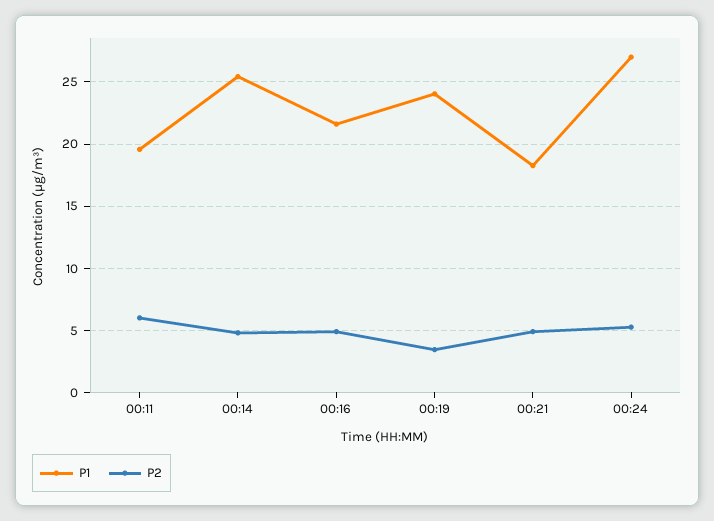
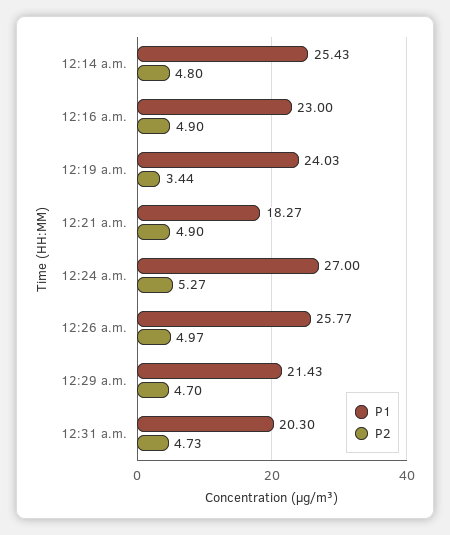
P1, 00:11: 19.5 -> none
P2, 00:11: 6 -> none
P1, 00:16: 21.5 -> 23
P1, 12:26 a.m.: none -> 25.77
P2, 12:26 a.m.: none -> 4.97
P1, 12:29 a.m.: none -> 21.43
P2, 12:29 a.m.: none -> 4.7
P1, 12:31 a.m.: none -> 20.3
P2, 12:31 a.m.: none -> 4.73

